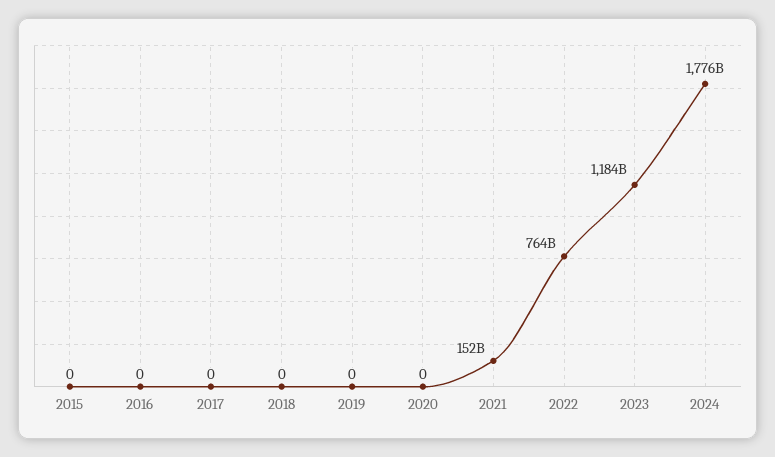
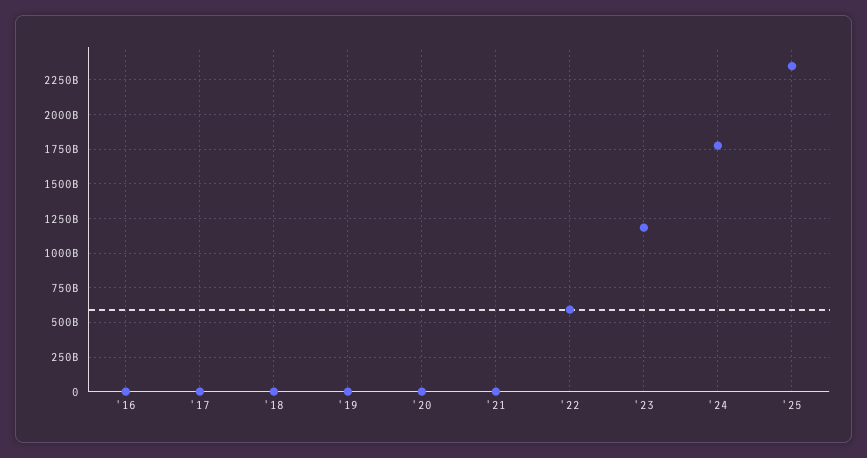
2015: 0 -> none
2021: 152000000000 -> 0
2022: 764000000000 -> 600000000000
'25: none -> 2350000000000

